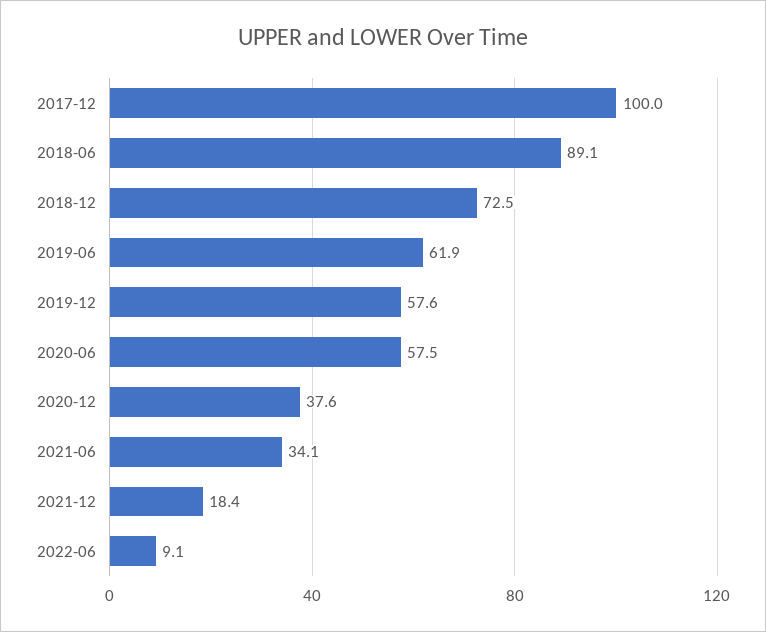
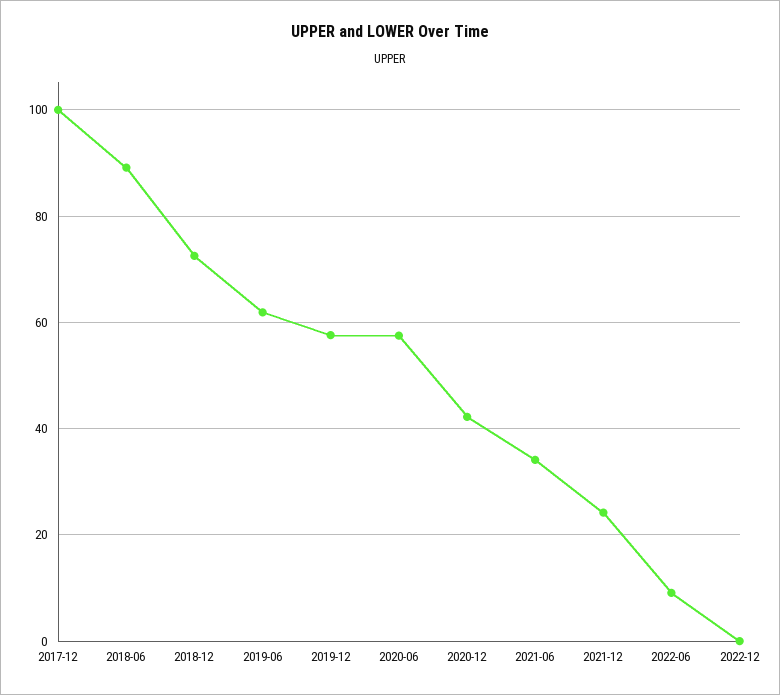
2020-12: 37.6 -> 42
2021-12: 18.4 -> 24
2022-12: none -> 0

